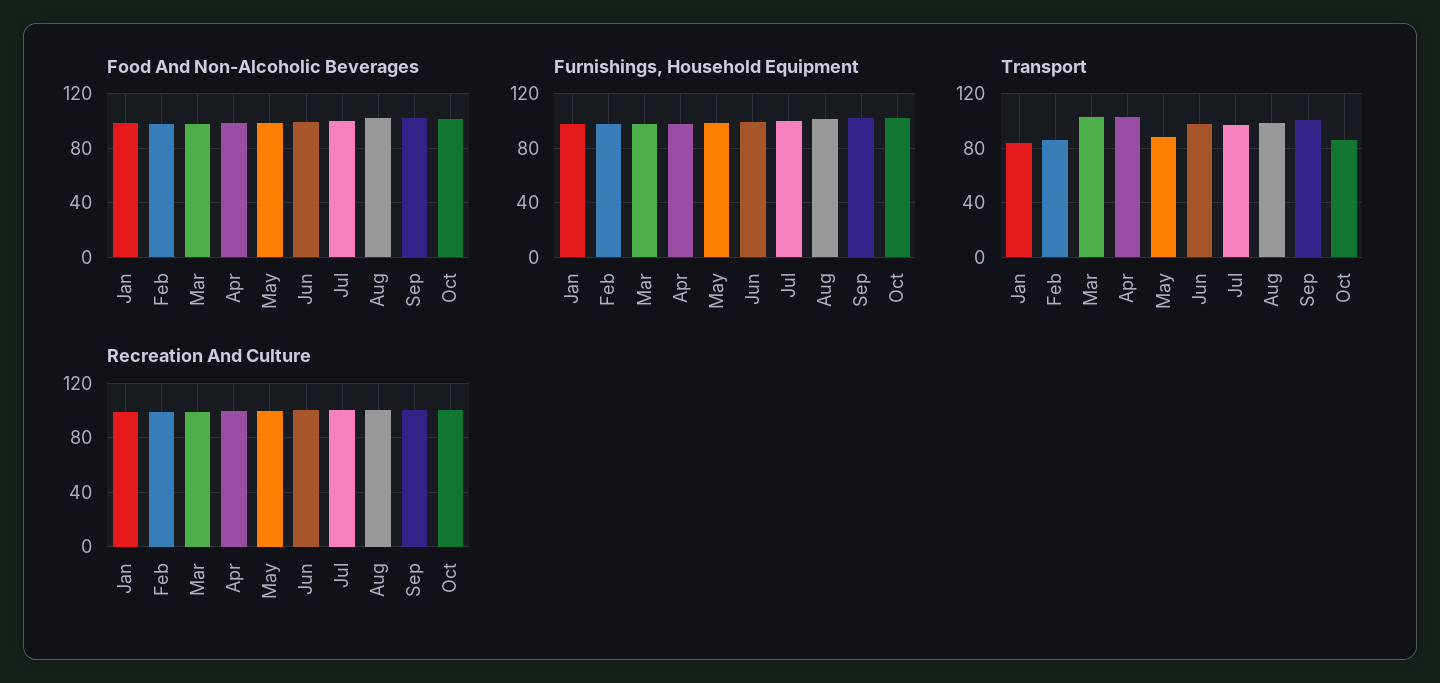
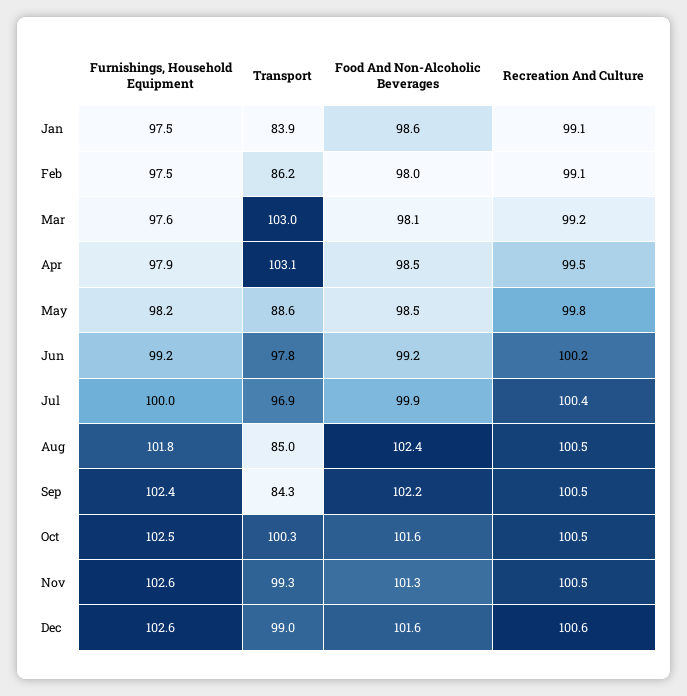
Transport, Aug: 100 -> 85
Transport, Sep: 100 -> 84.3
Transport, Oct: 85 -> 100.3
Furnishings, Household Equipment, Nov: none -> 102.6
Transport, Nov: none -> 99.3
Food And Non-Alcoholic Beverages, Nov: none -> 101.3
Recreation And Culture, Nov: none -> 100.5
Furnishings, Household Equipment, Dec: none -> 102.6
Transport, Dec: none -> 99
Food And Non-Alcoholic Beverages, Dec: none -> 101.6
Recreation And Culture, Dec: none -> 100.6

